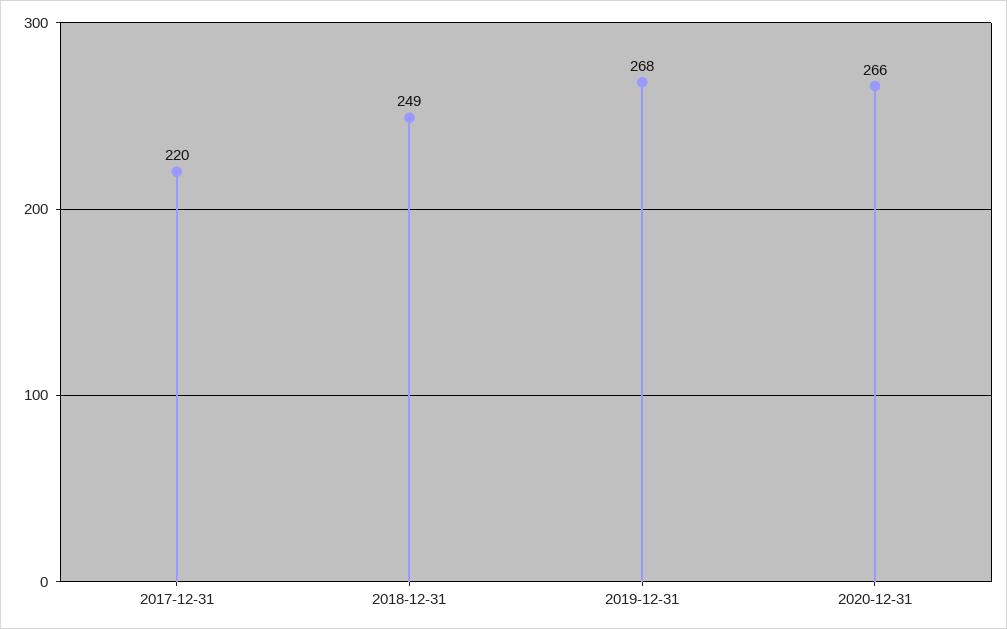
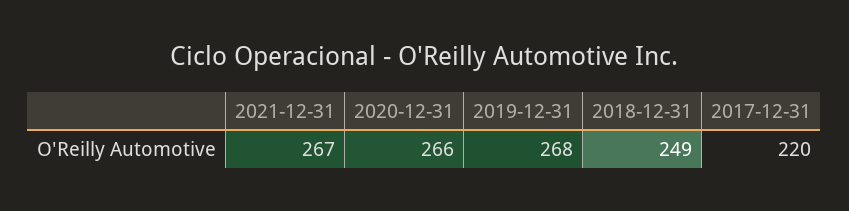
2021-12-31: none -> 267

